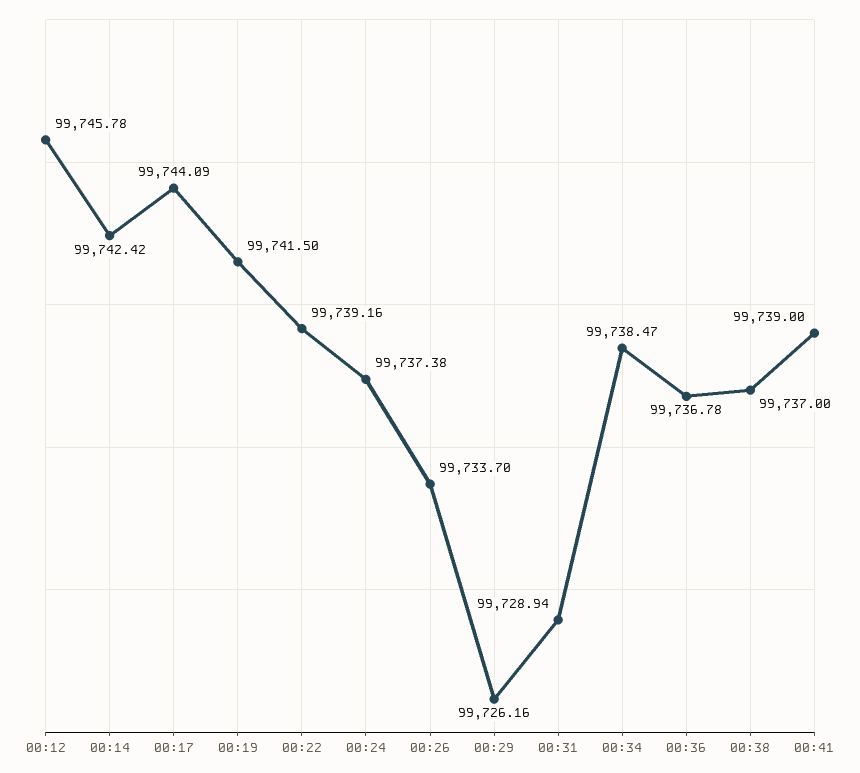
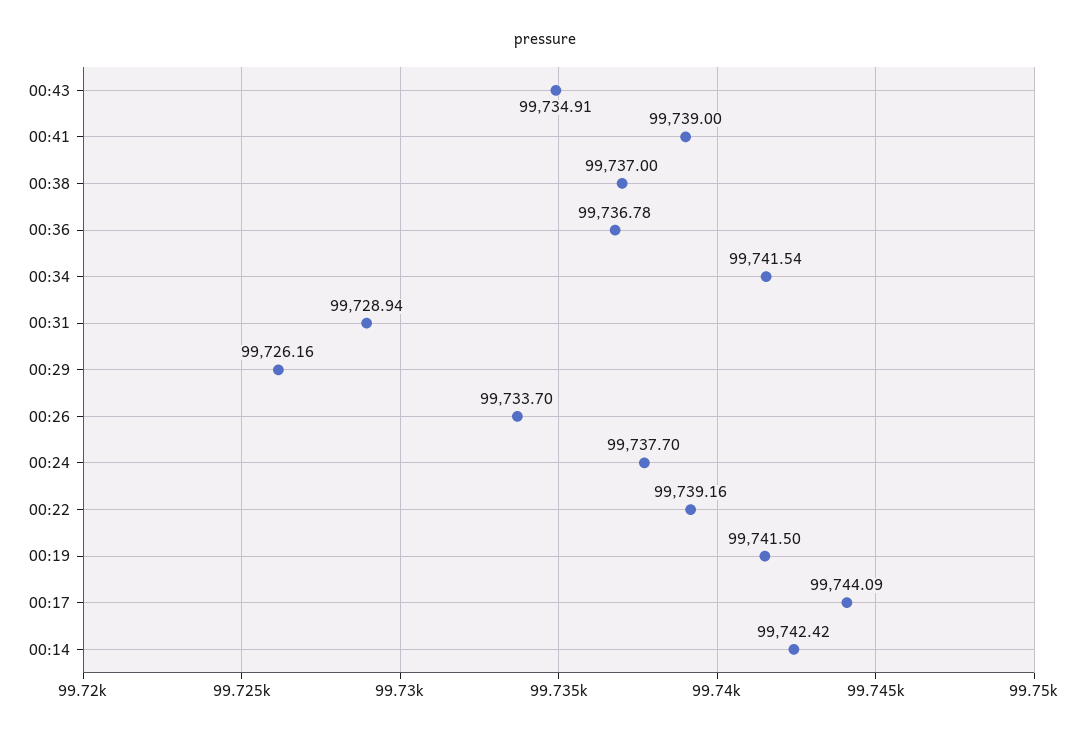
00:12: 99745.78 -> none
00:24: 99737.38 -> 99737.7
00:34: 99738.47 -> 99741.54
00:43: none -> 99734.91

